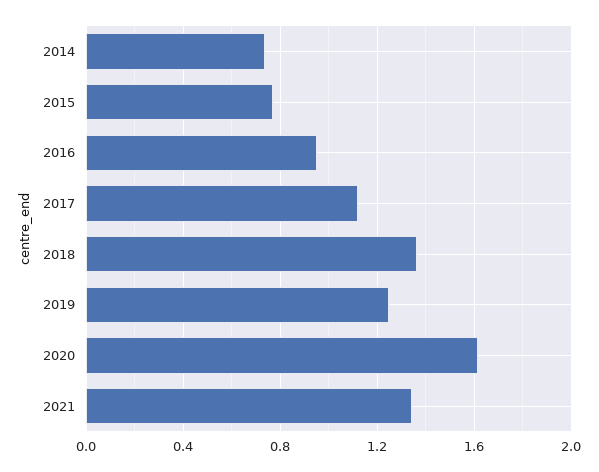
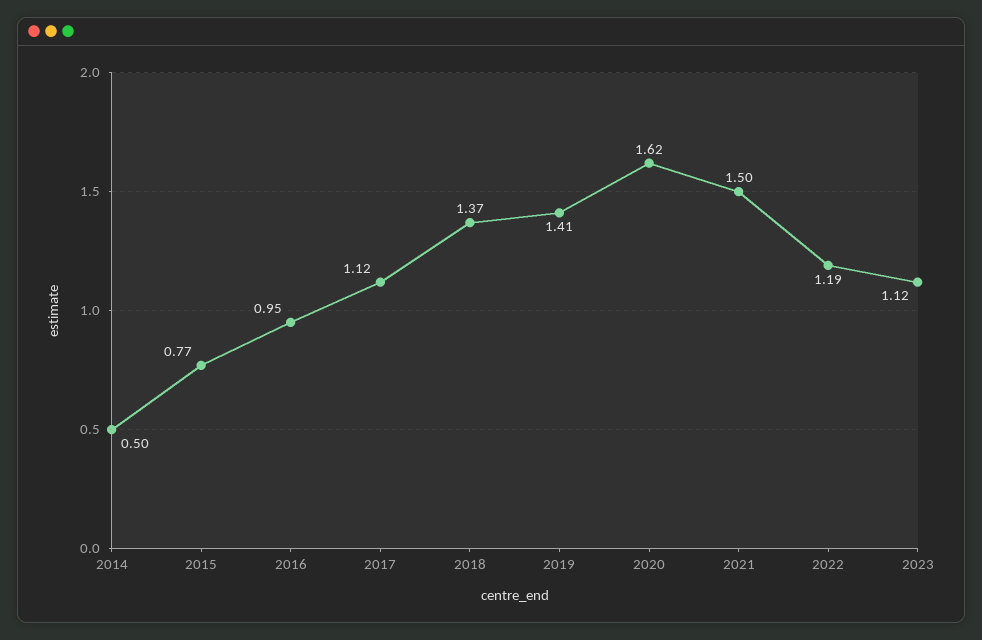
2014: 0.75 -> 0.5
2019: 1.25 -> 1.41
2021: 1.35 -> 1.5
2022: none -> 1.19
2023: none -> 1.12

